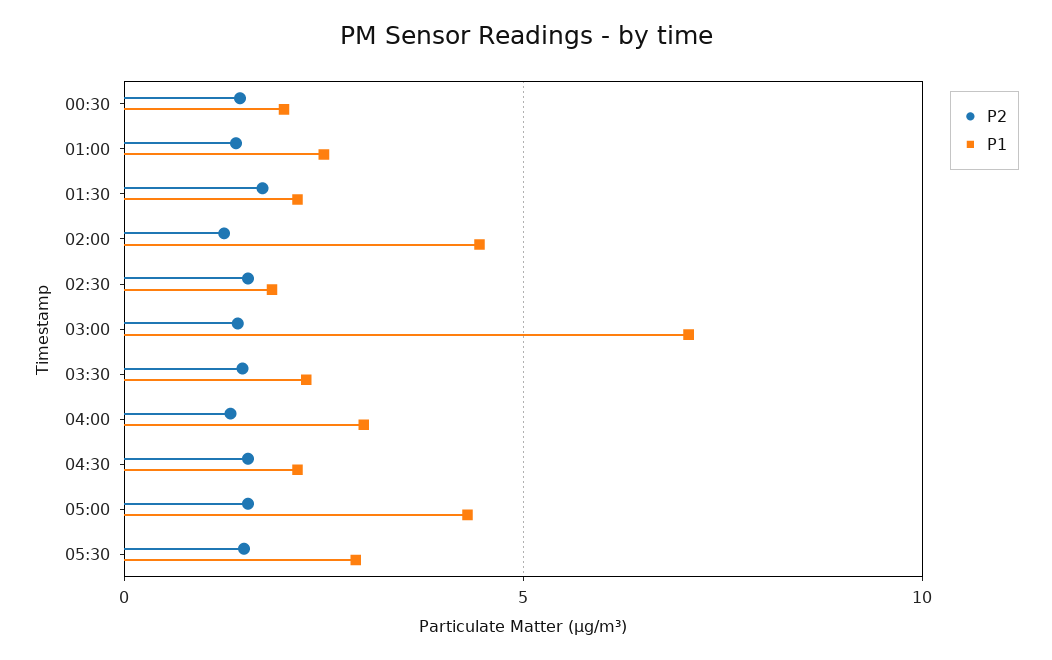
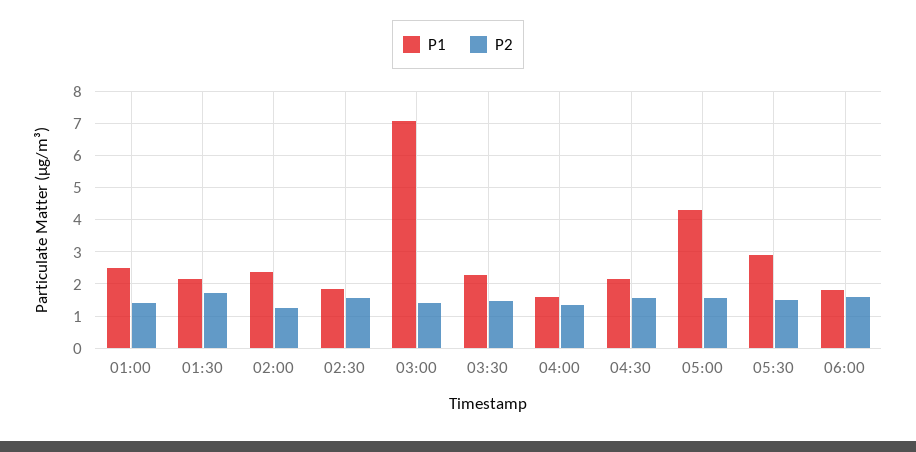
P2, 00:30: 1.5 -> none
P1, 00:30: 2 -> none
P1, 02:00: 4.5 -> 2.4
P1, 04:00: 3 -> 1.6
P1, 06:00: none -> 1.8
P2, 06:00: none -> 1.6

